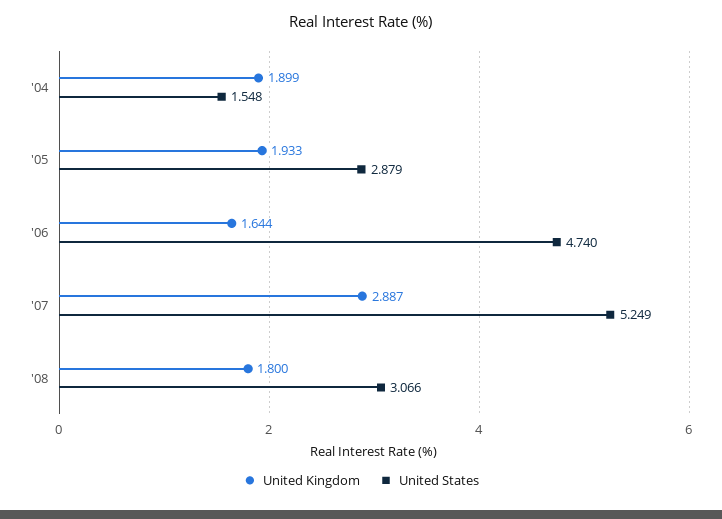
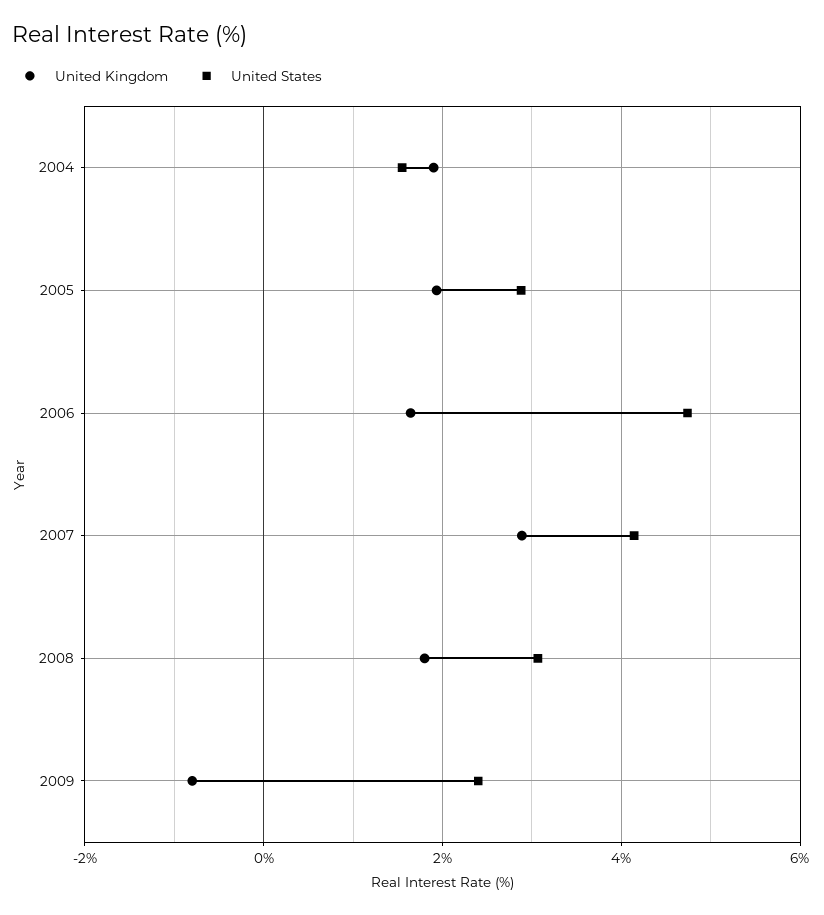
United States, '07: 5.249 -> 4.2
United Kingdom, 2009: none -> -0.8
United States, 2009: none -> 2.4

